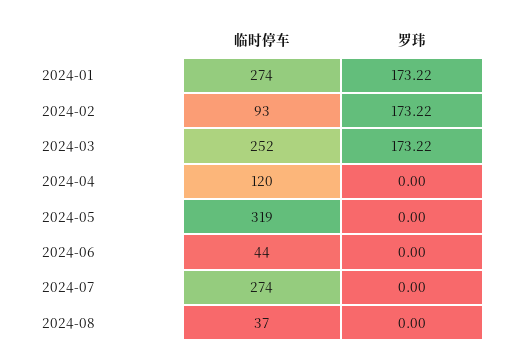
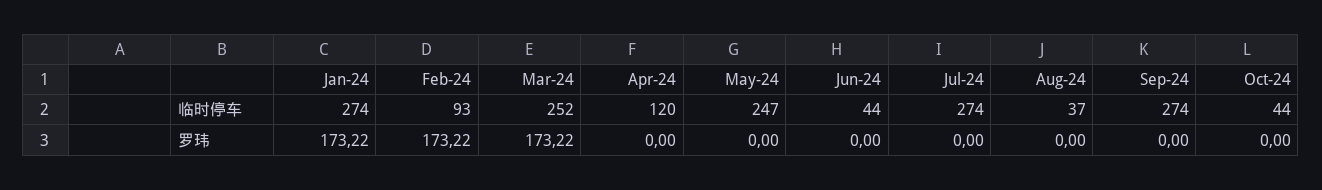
临时停车, 2024-05: 319 -> 247
临时停车, Sep-24: none -> 274
临时停车, Oct-24: none -> 44
罗玮, Sep-24: none -> 0
罗玮, Oct-24: none -> 0

